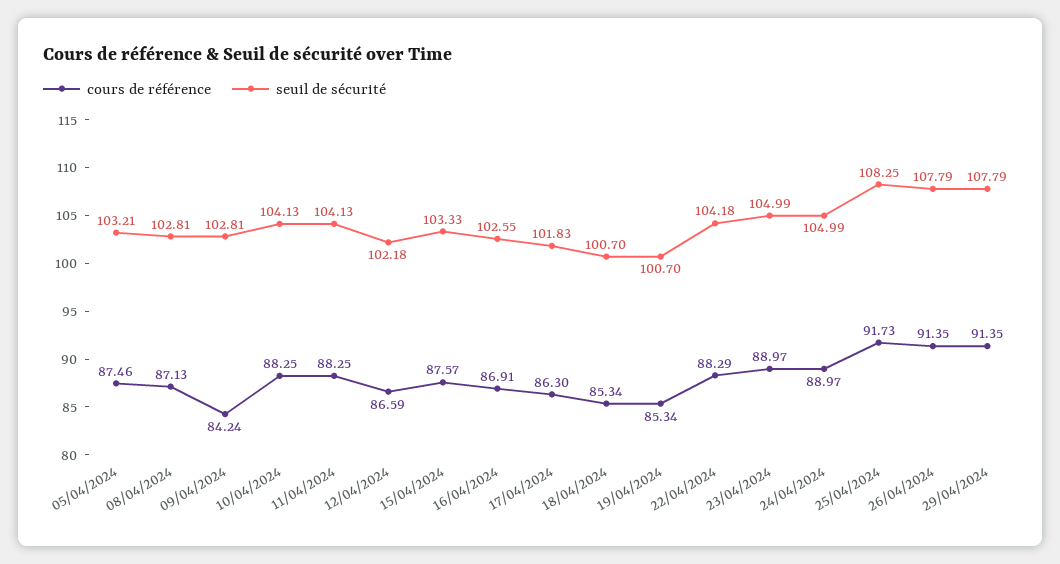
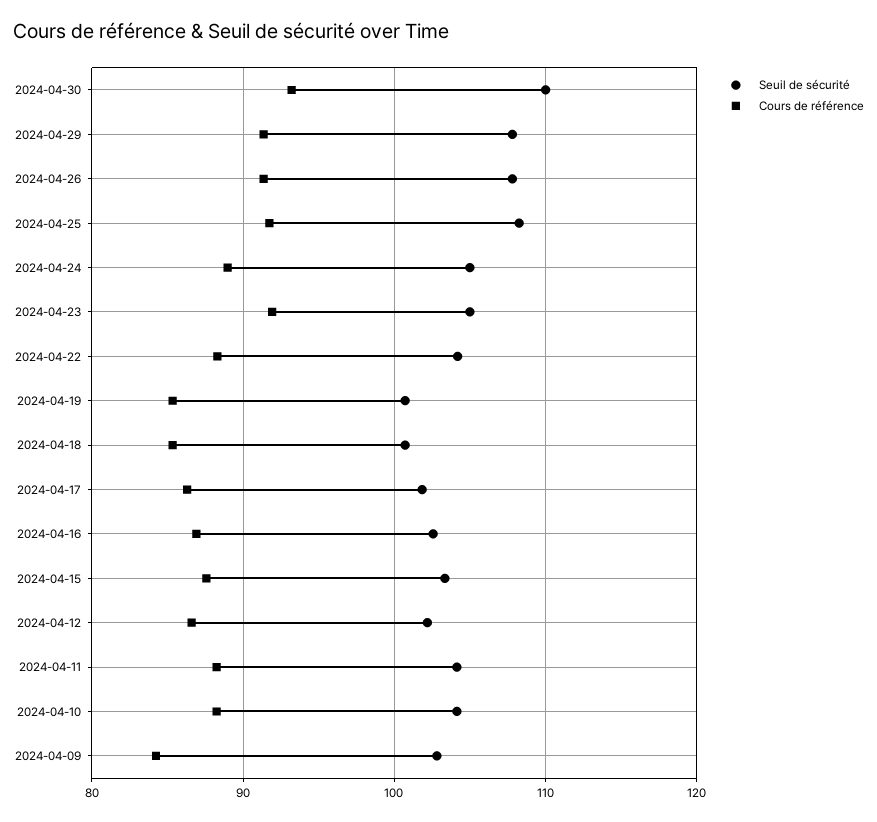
cours de référence, 05/04/2024: 87.46 -> none
seuil de sécurité, 05/04/2024: 103.21 -> none
cours de référence, 08/04/2024: 87.13 -> none
seuil de sécurité, 08/04/2024: 102.81 -> none
cours de référence, 23/04/2024: 88.97 -> 92
seuil de sécurité, 2024-04-30: none -> 110
cours de référence, 2024-04-30: none -> 93

